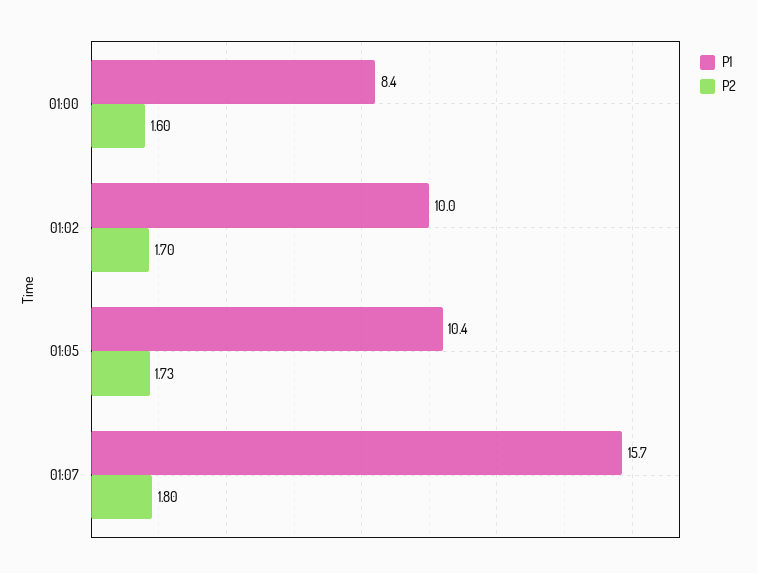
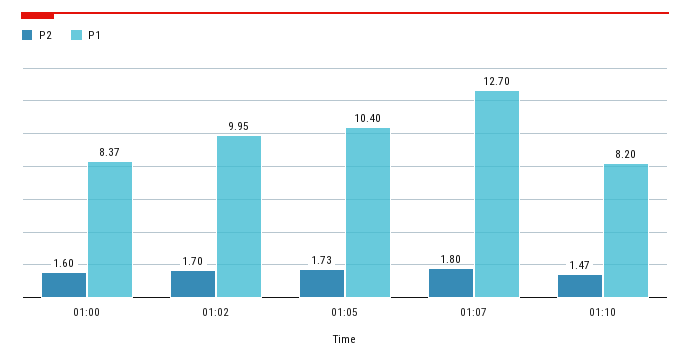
P1, 01:07: 15.7 -> 12.7
P2, 01:10: none -> 1.47
P1, 01:10: none -> 8.2

